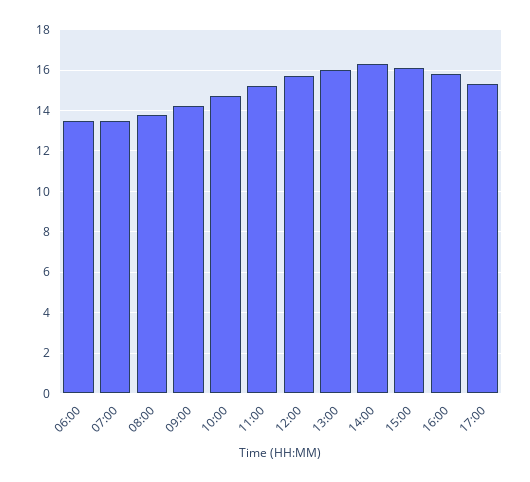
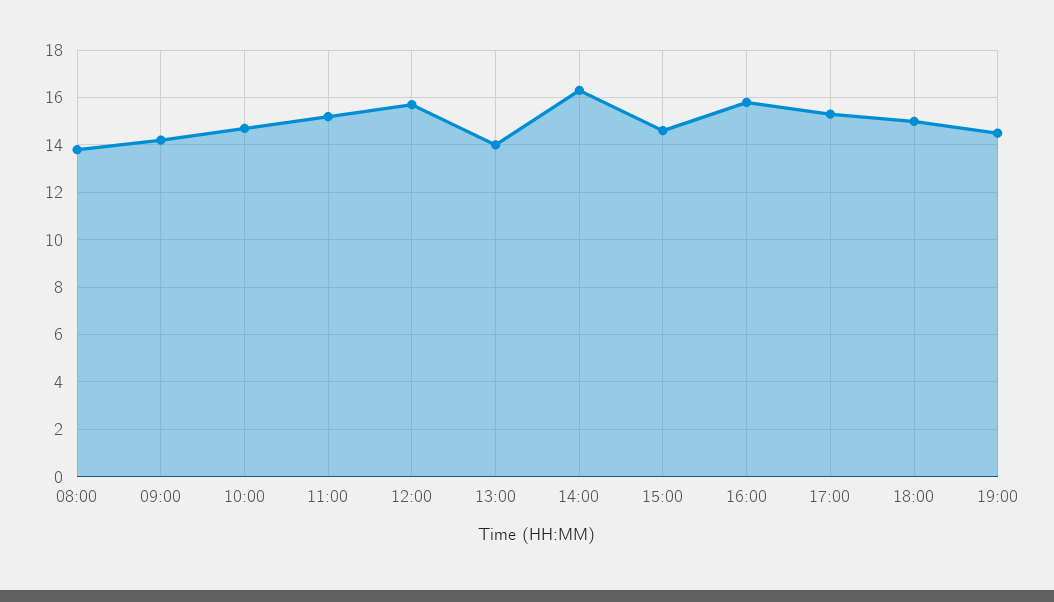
06:00: 13.5 -> none
07:00: 13.5 -> none
13:00: 16 -> 14
15:00: 16 -> 14.5
18:00: none -> 15
19:00: none -> 14.5

